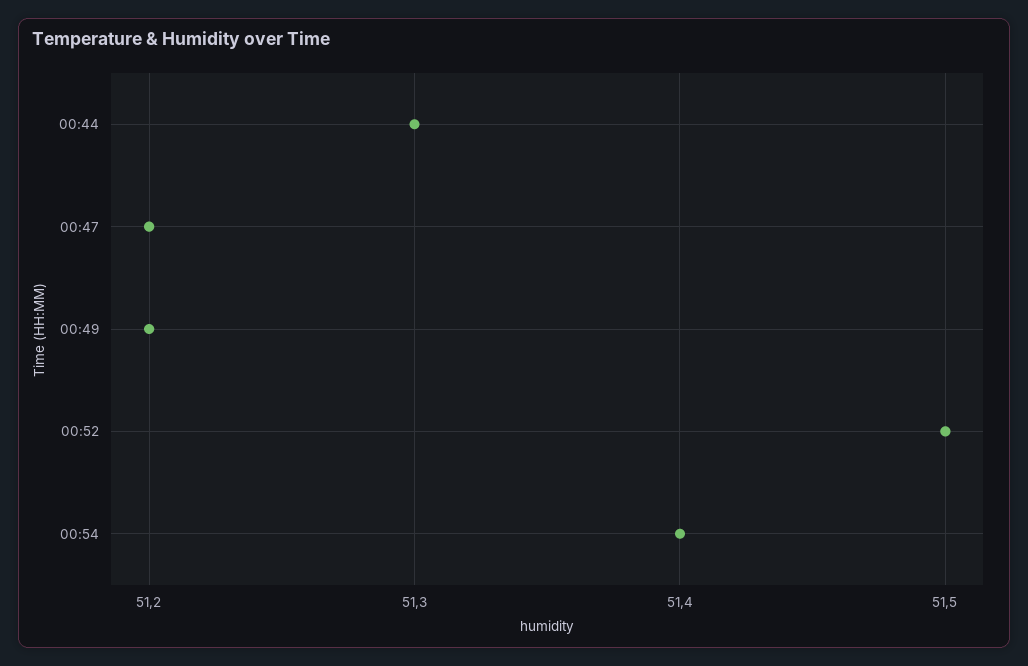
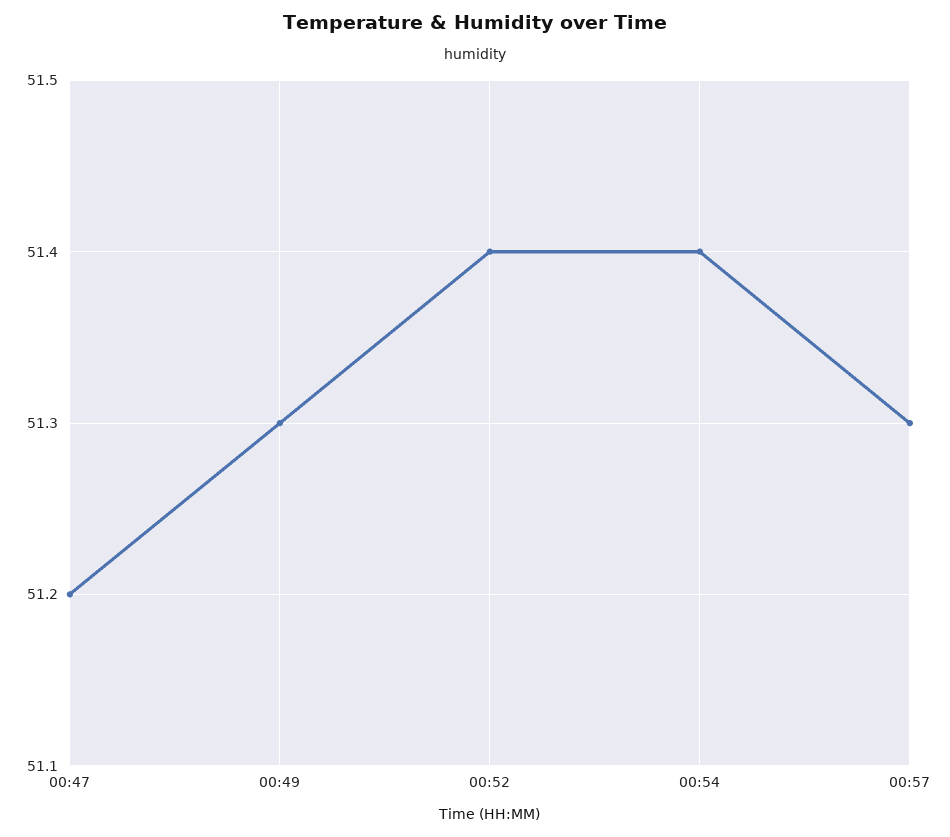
00:44: 51.3 -> none
00:49: 51.2 -> 51.3
00:52: 51.5 -> 51.4
00:57: none -> 51.3

